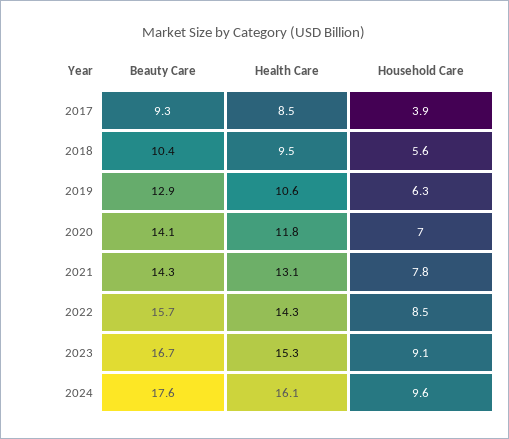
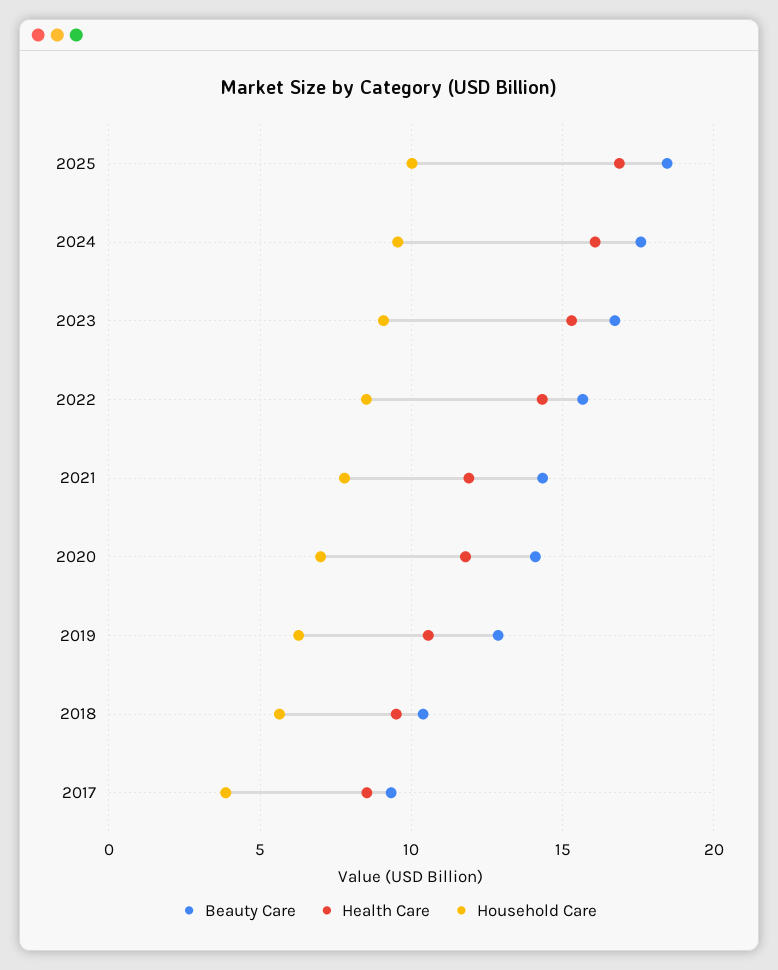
Health Care, 2021: 13.1 -> 12
Beauty Care, 2025: none -> 18.5
Health Care, 2025: none -> 17
Household Care, 2025: none -> 10

